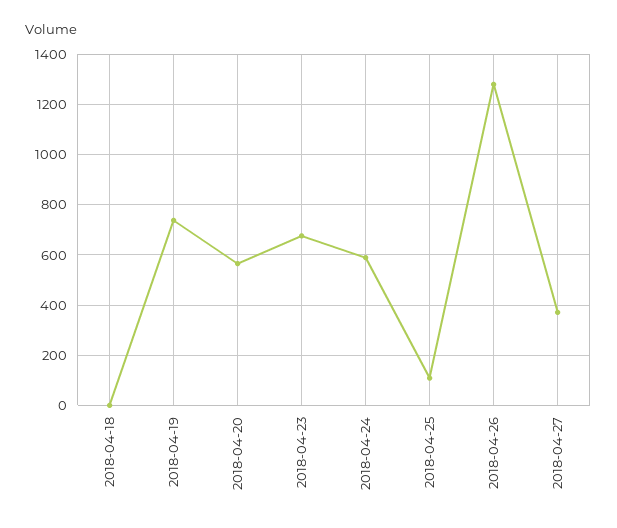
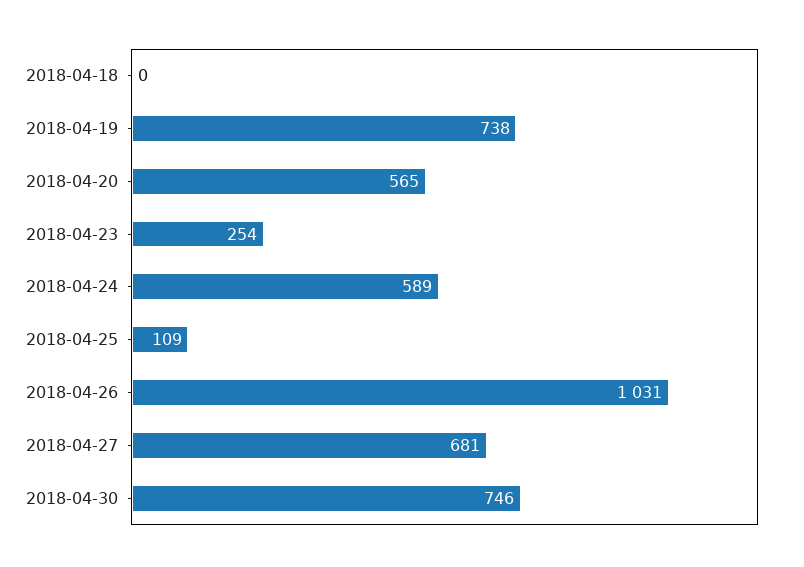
2018-04-23: 675 -> 254
2018-04-26: 1275 -> 1031
2018-04-27: 375 -> 681
2018-04-30: none -> 746

